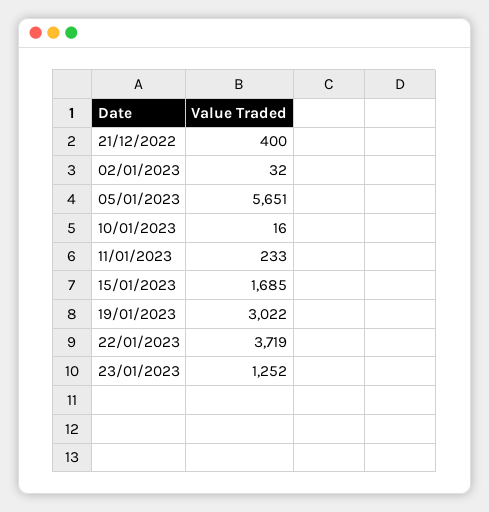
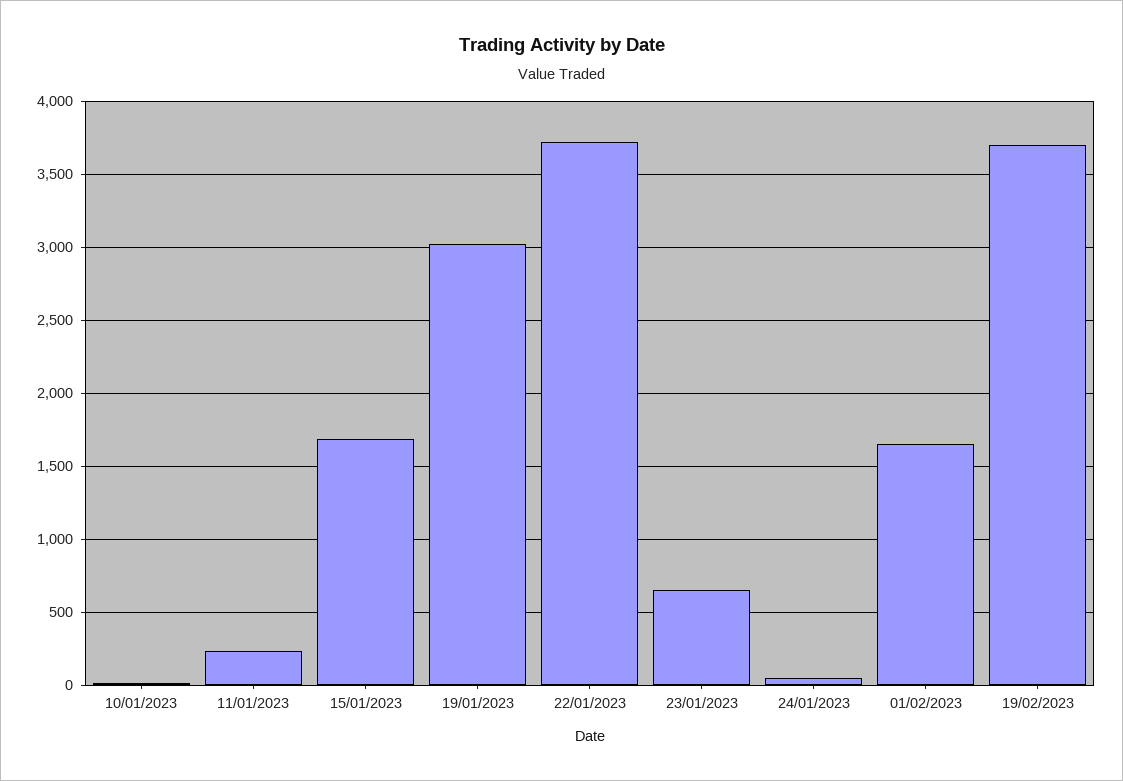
21/12/2022: 400 -> none
02/01/2023: 32 -> none
05/01/2023: 5651 -> none
23/01/2023: 1252 -> 650
24/01/2023: none -> 50
01/02/2023: none -> 1650
19/02/2023: none -> 3700

